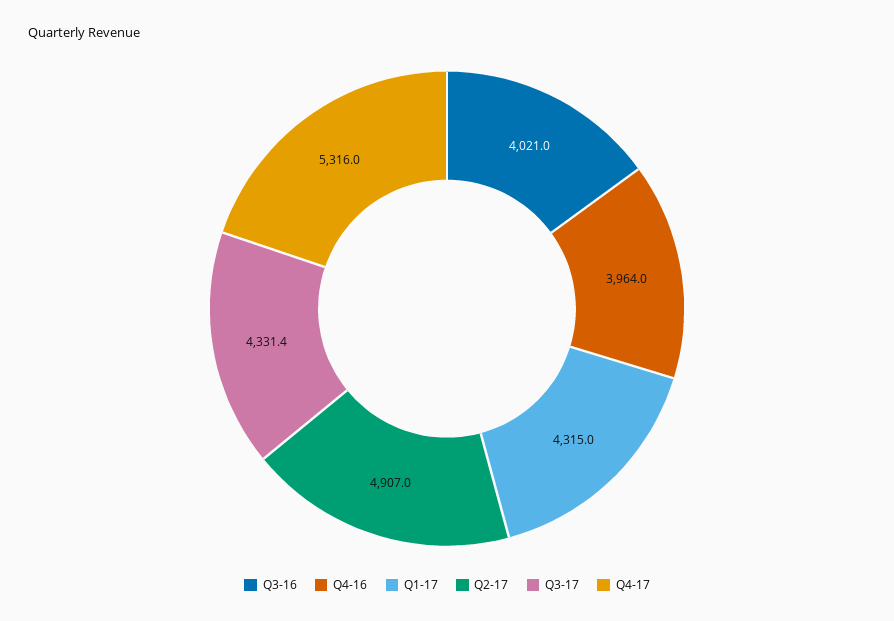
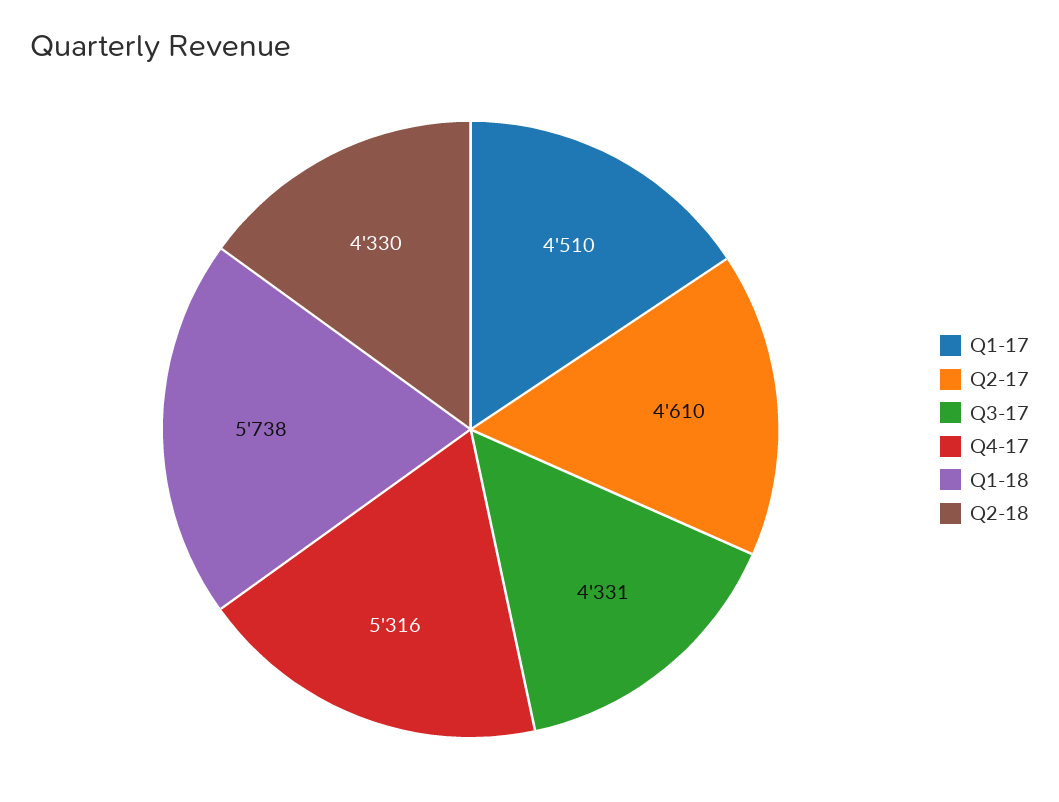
Q3-16: 4021 -> none
Q4-16: 3964 -> none
Q1-17: 4315 -> 4510
Q2-17: 4907 -> 4610
Q1-18: none -> 5738
Q2-18: none -> 4330

